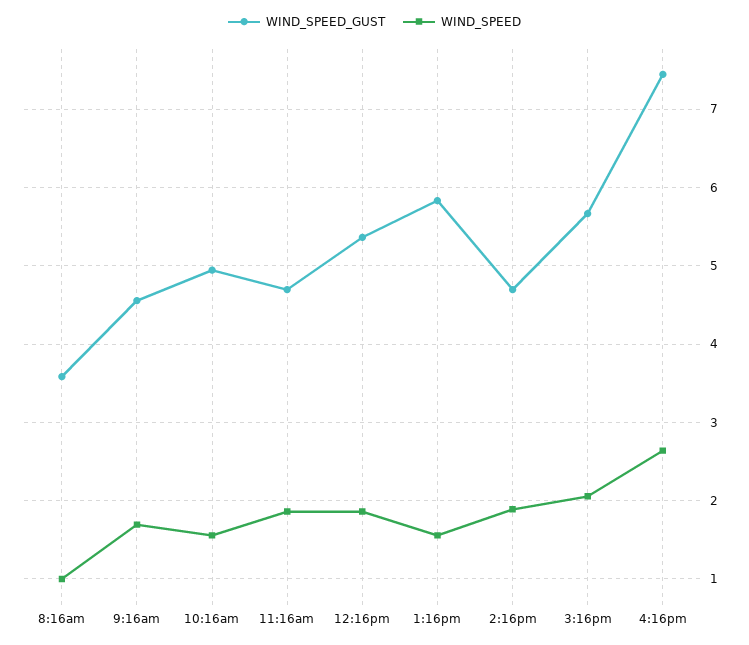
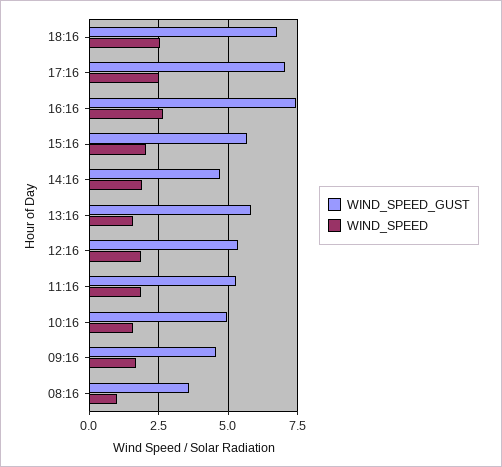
WIND_SPEED_GUST, 11:16am: 4.7 -> 5.25
WIND_SPEED_GUST, 18:16: none -> 6.75
WIND_SPEED, 18:16: none -> 2.5
WIND_SPEED_GUST, 17:16: none -> 7
WIND_SPEED, 17:16: none -> 2.5

